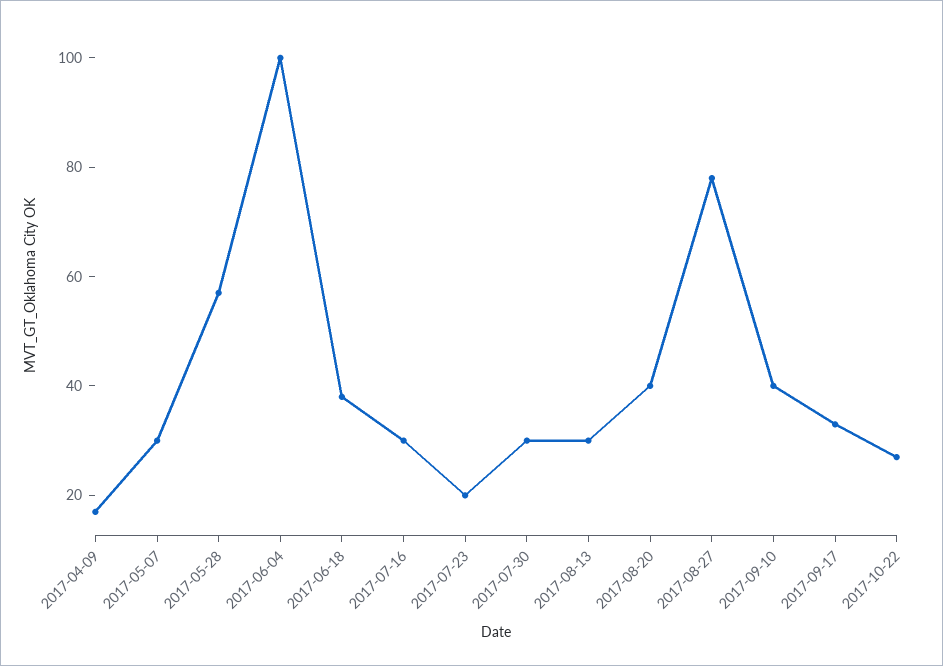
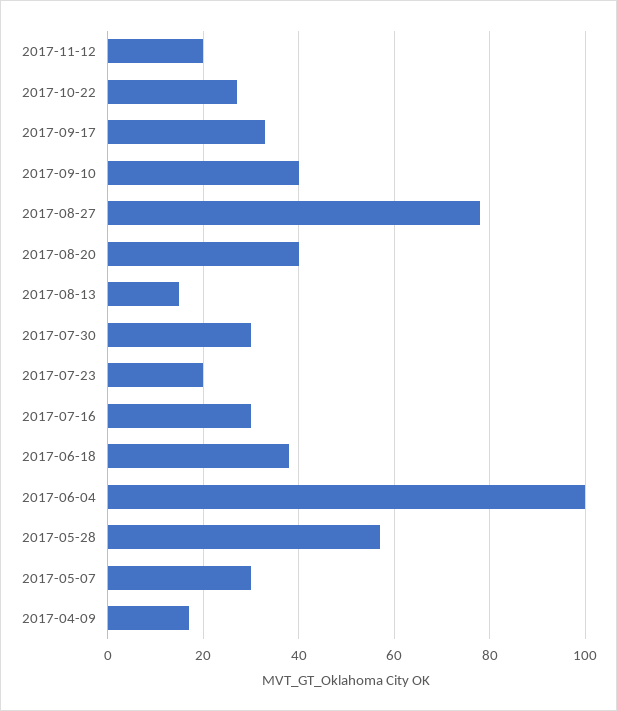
2017-08-13: 30 -> 15
2017-11-12: none -> 20

